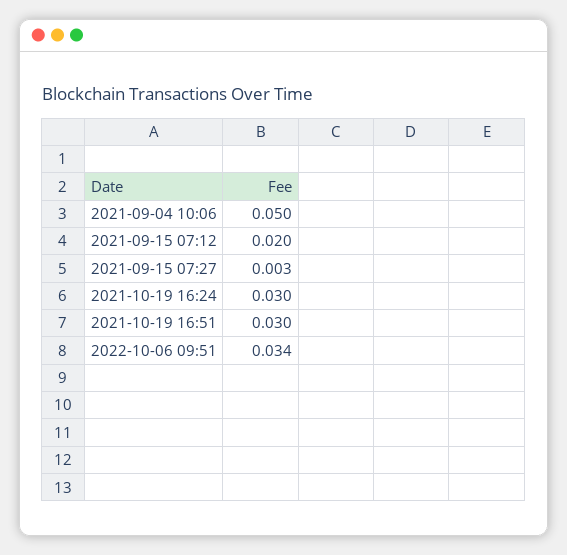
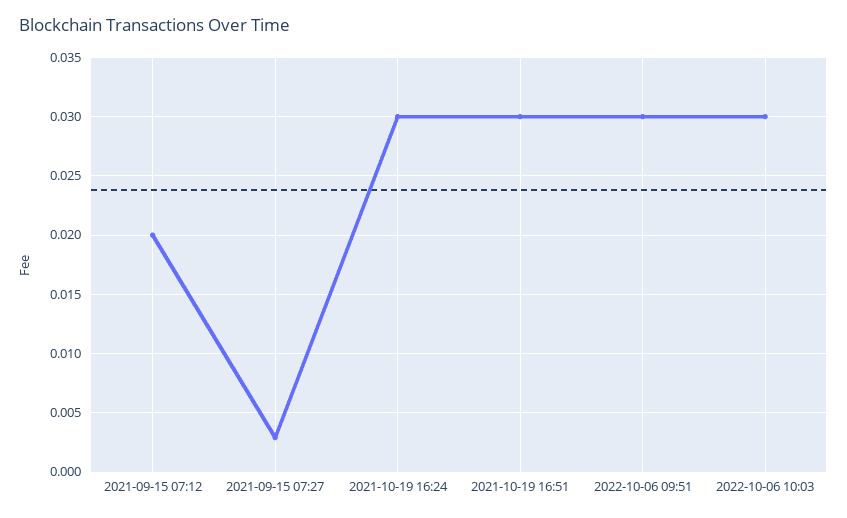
2021-09-04 10:06: 0.05 -> none
2022-10-06 09:51: 0.034 -> 0.03
2022-10-06 10:03: none -> 0.03

